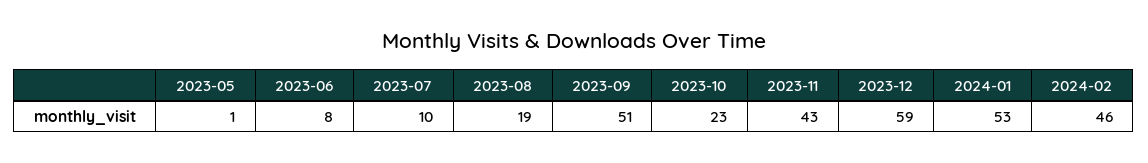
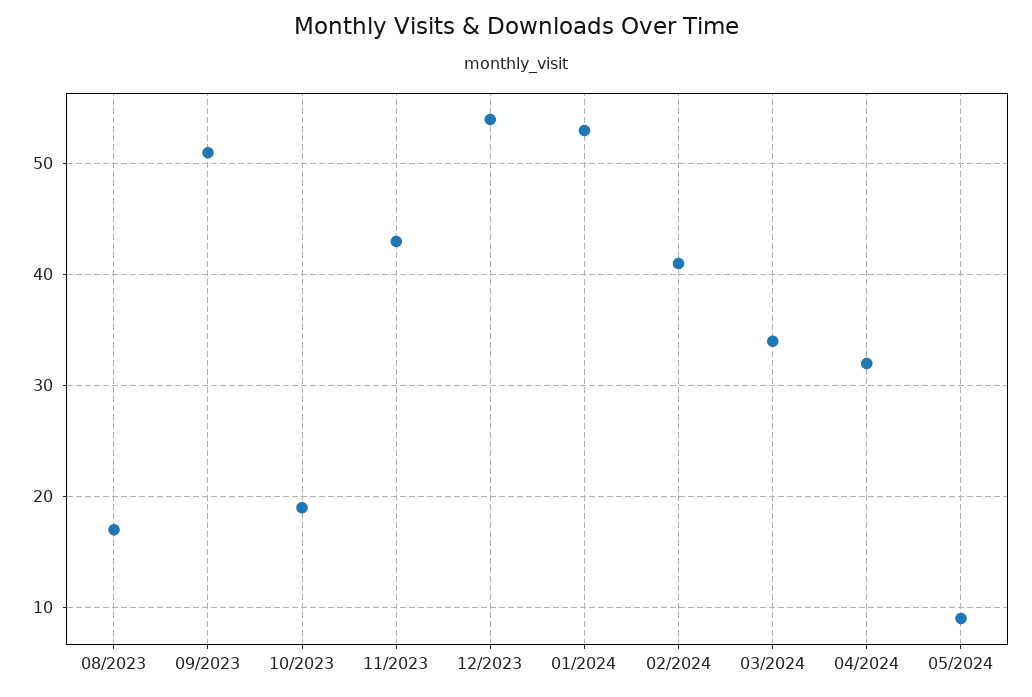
2023-05: 1 -> none
2023-06: 8 -> none
2023-07: 10 -> none
2023-08: 19 -> 17
2023-10: 23 -> 19
2023-12: 59 -> 54
2024-02: 46 -> 41
03/2024: none -> 34
04/2024: none -> 32
05/2024: none -> 9

